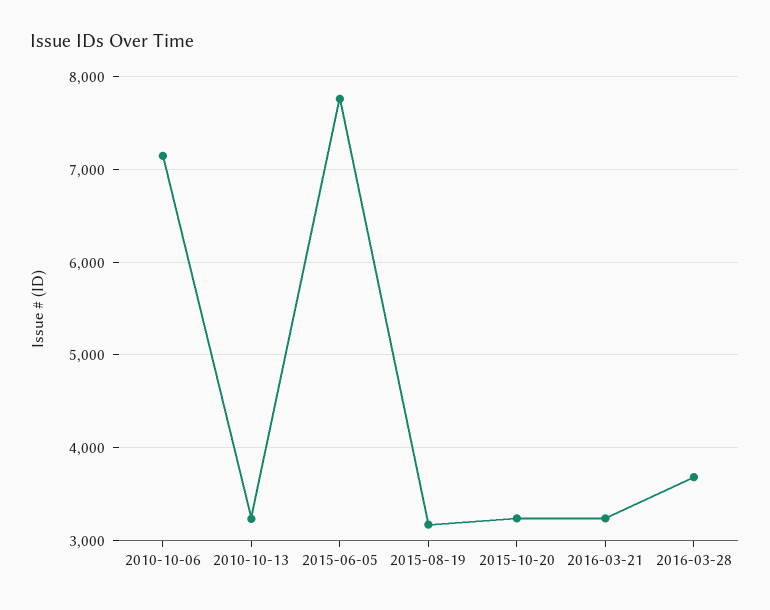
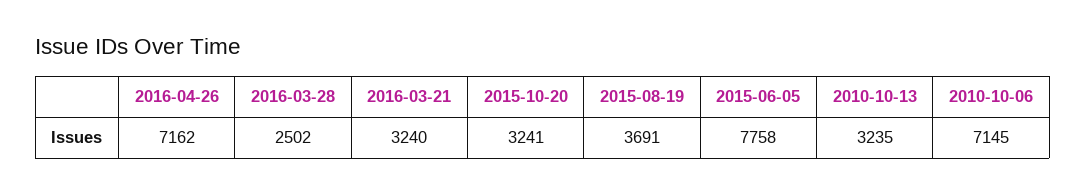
2015-08-19: 3200 -> 3691
2016-03-28: 3700 -> 2502
2016-04-26: none -> 7162

